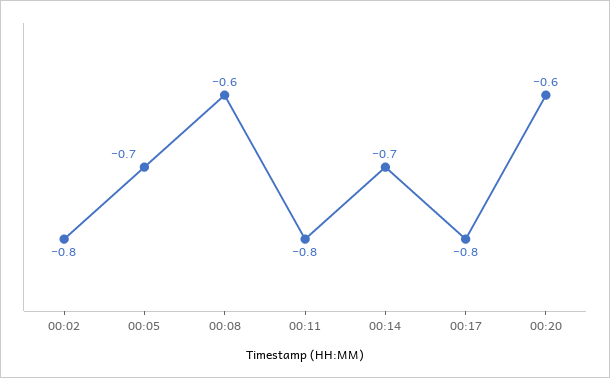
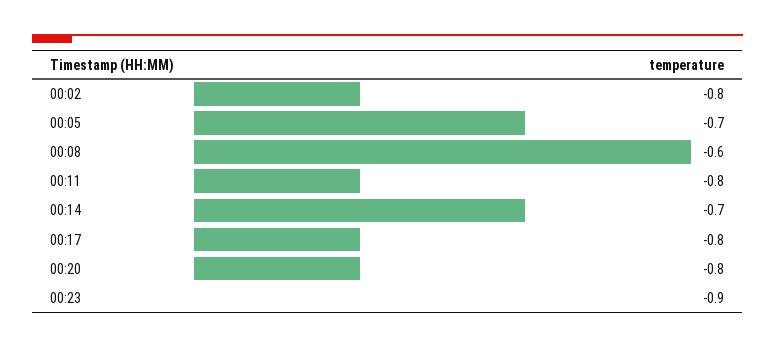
00:20: -0.6 -> -0.8
00:23: none -> -0.9

